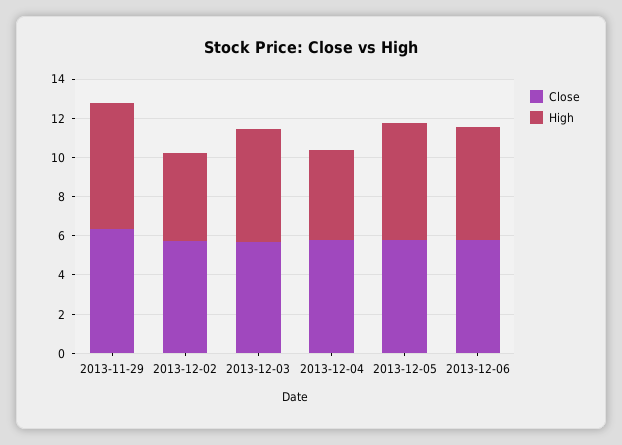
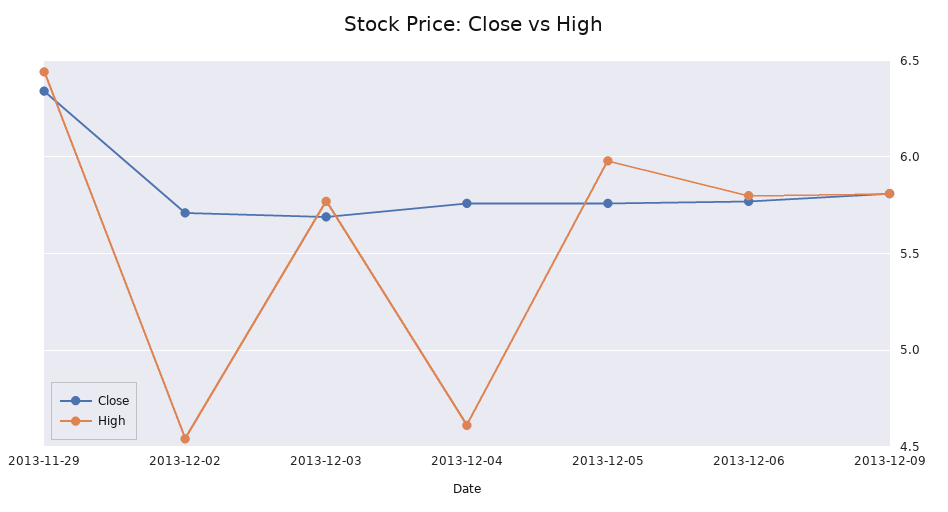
Close, 2013-12-09: none -> 5.8
High, 2013-12-09: none -> 5.8

